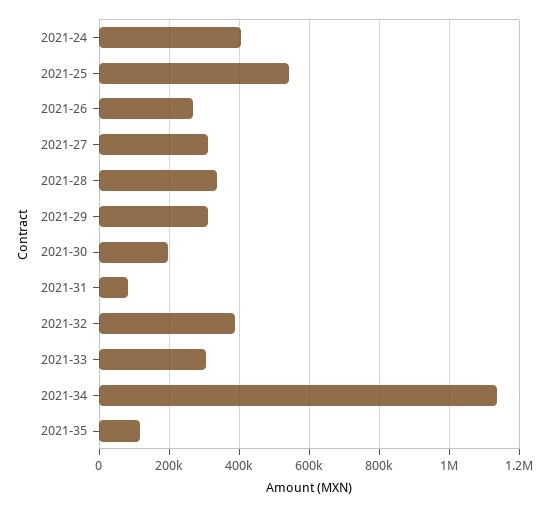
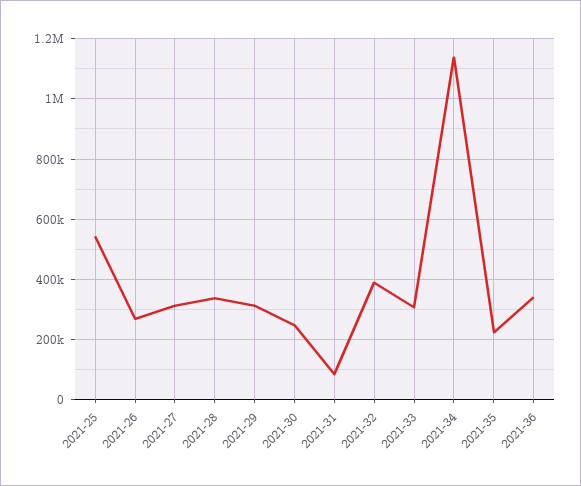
2021-24: 400000 -> none
2021-30: 200000 -> 240000
2021-35: 120000 -> 220000
2021-36: none -> 340000

